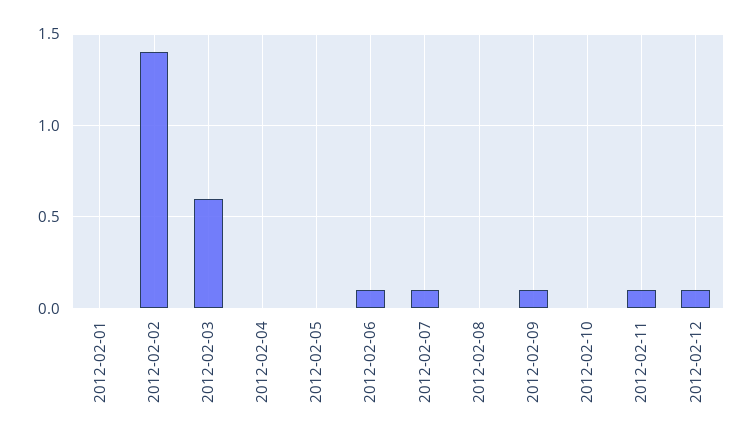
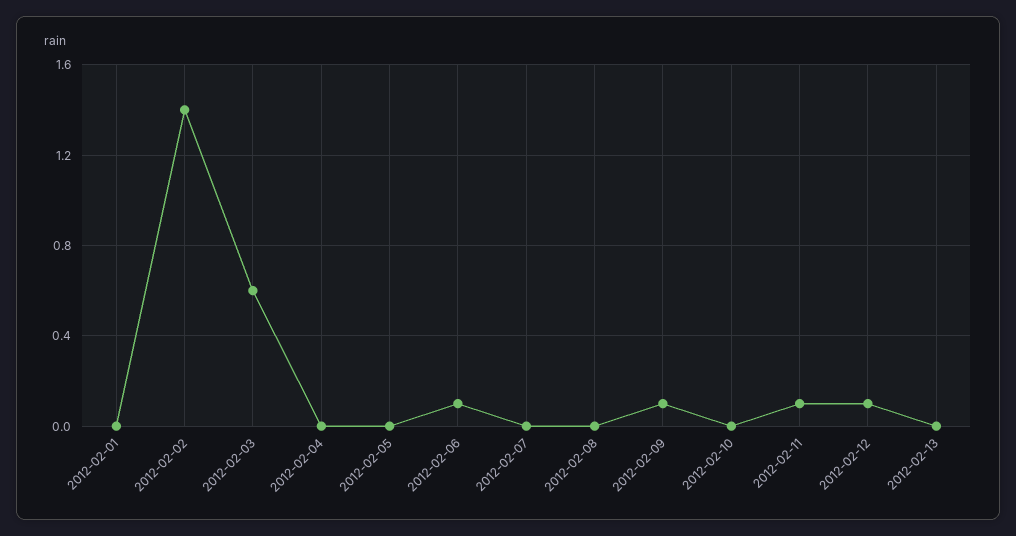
2012-02-07: 0.1 -> 0
2012-02-13: none -> 0

